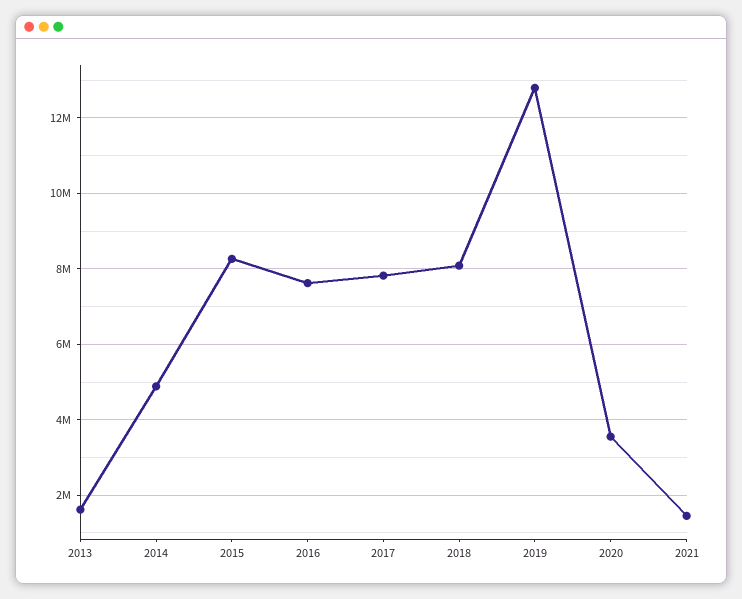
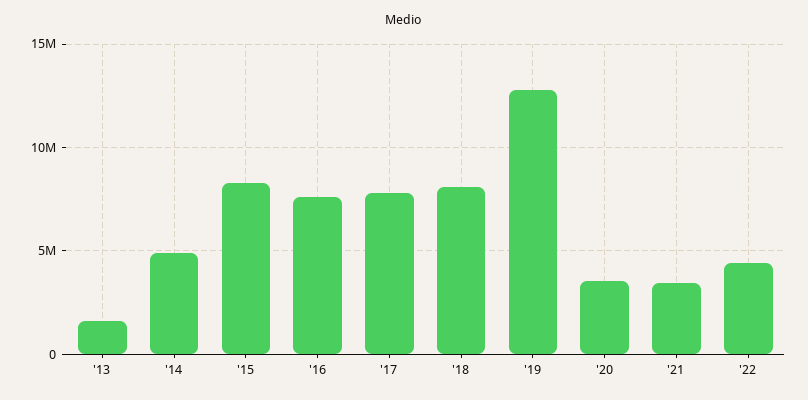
2021: 1400000 -> 3500000
'22: none -> 4500000

